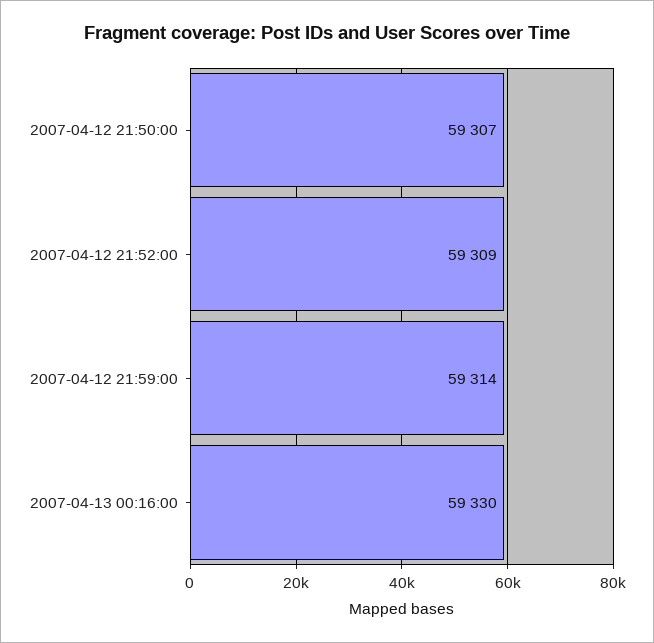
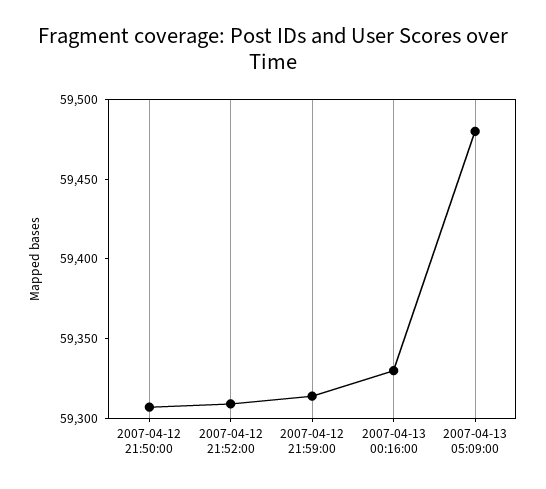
2007-04-13 05:09:00: none -> 59480

